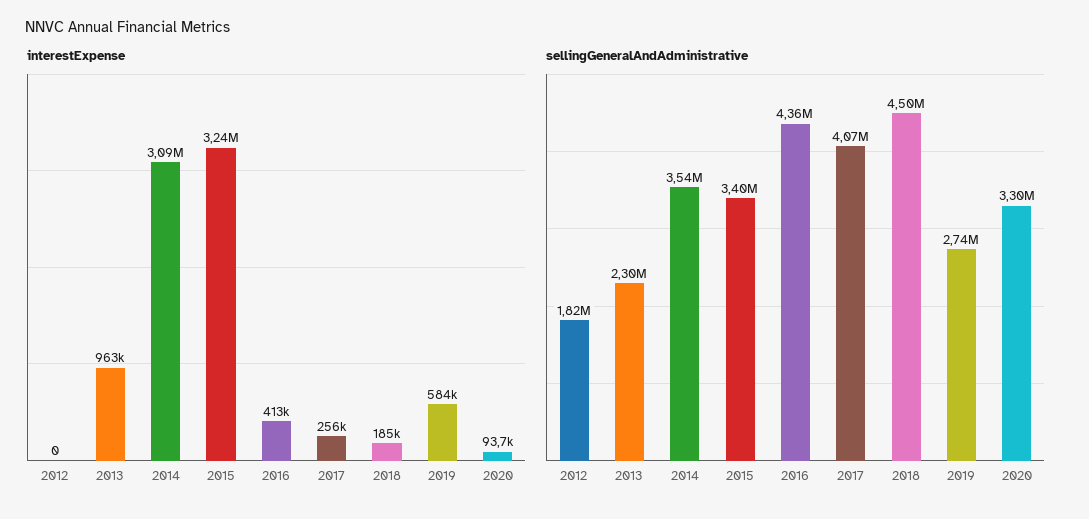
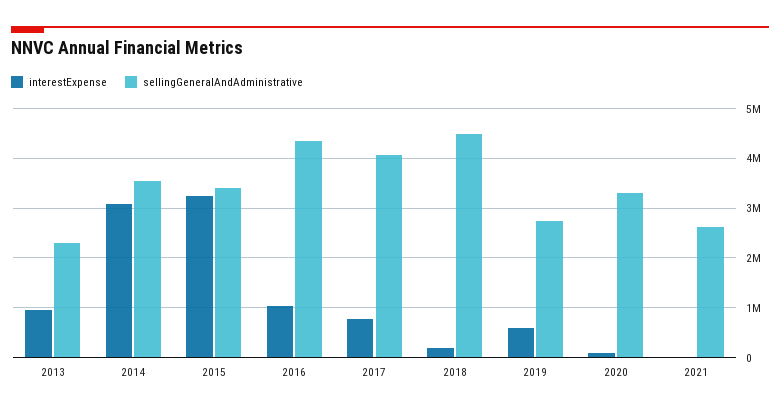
interestExpense, 2012: 0 -> none
interestExpense, 2016: 413000 -> 1000000
interestExpense, 2017: 256000 -> 800000
sellingGeneralAndAdministrative, 2012: 1820000 -> none
interestExpense, 2021: none -> 0
sellingGeneralAndAdministrative, 2021: none -> 2600000

